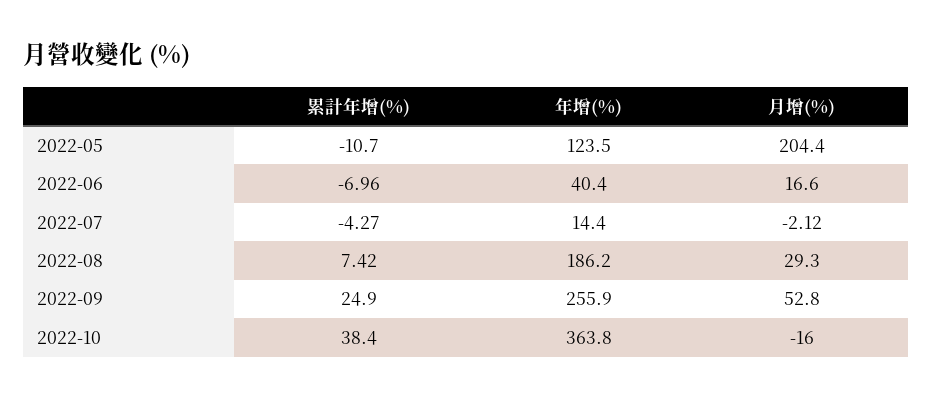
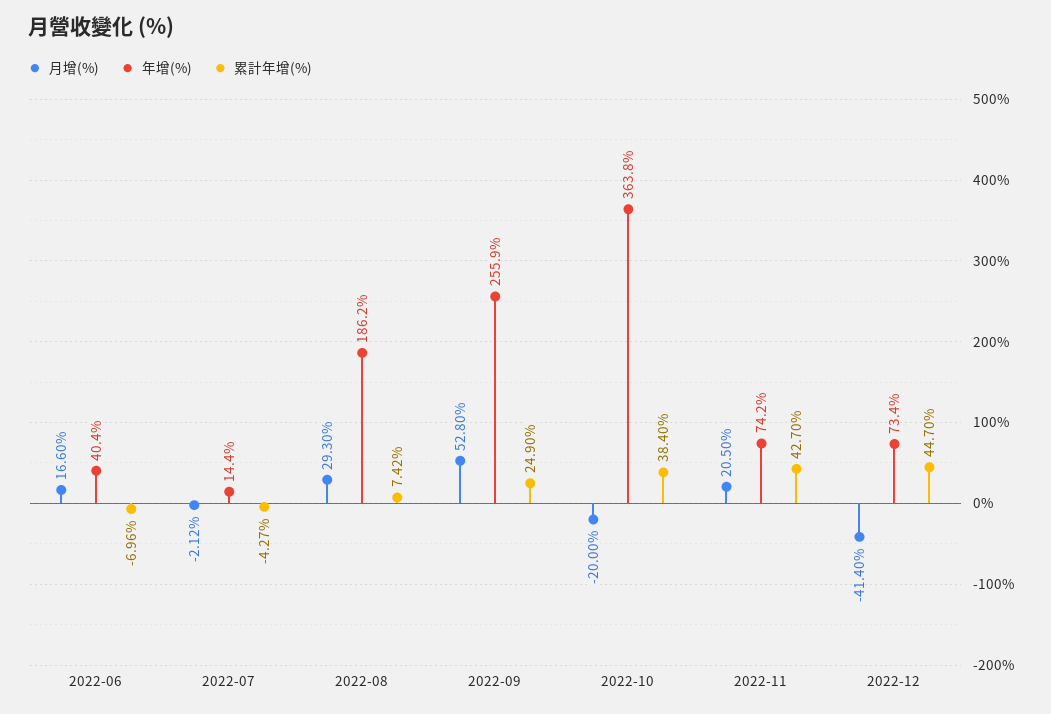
累計年增(%), 2022-05: -10.7 -> none
年增(%), 2022-05: 123.5 -> none
月增(%), 2022-05: 204.4 -> none
月增(%), 2022-10: -16 -> -20
月增(%), 2022-11: none -> 20.5
年增(%), 2022-11: none -> 74.2
累計年增(%), 2022-11: none -> 42.7
月增(%), 2022-12: none -> -41.4
年增(%), 2022-12: none -> 73.4
累計年增(%), 2022-12: none -> 44.7

